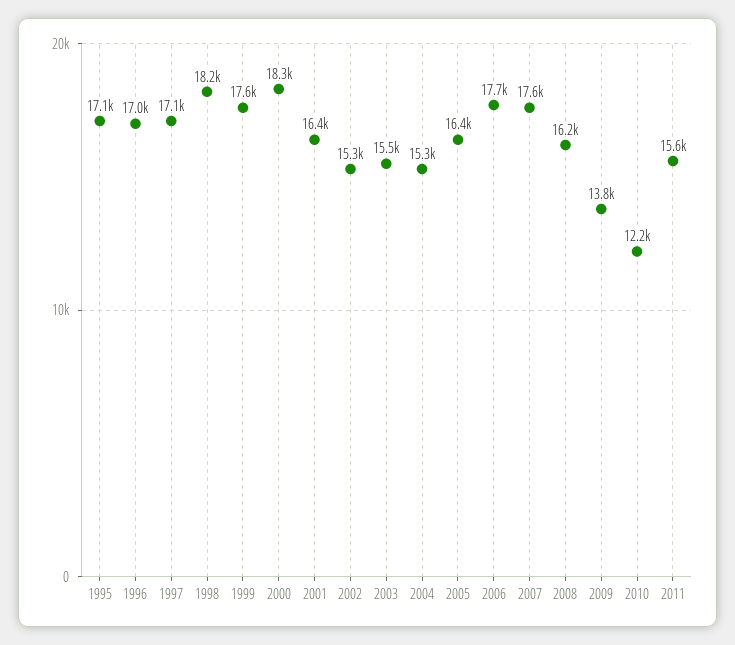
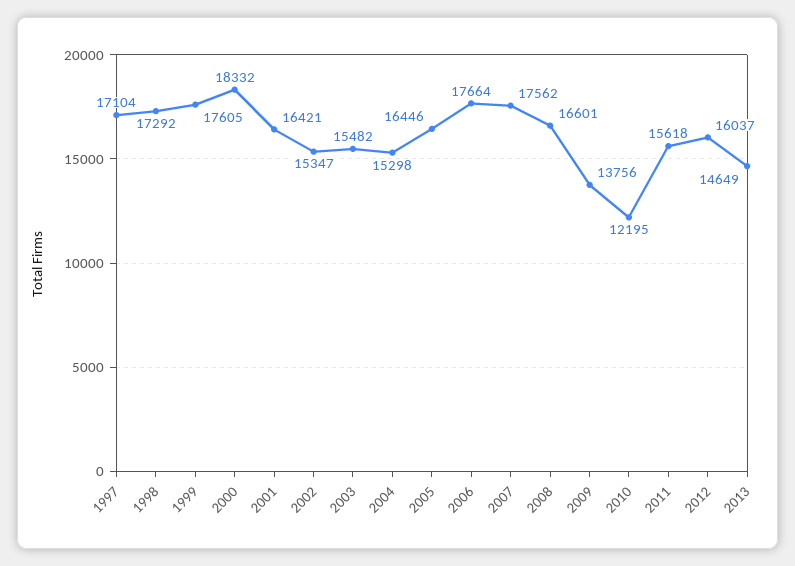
1995: 17100 -> none
1996: 17000 -> none
1998: 18200 -> 17292
2008: 16200 -> 16601
2012: none -> 16037
2013: none -> 14649

